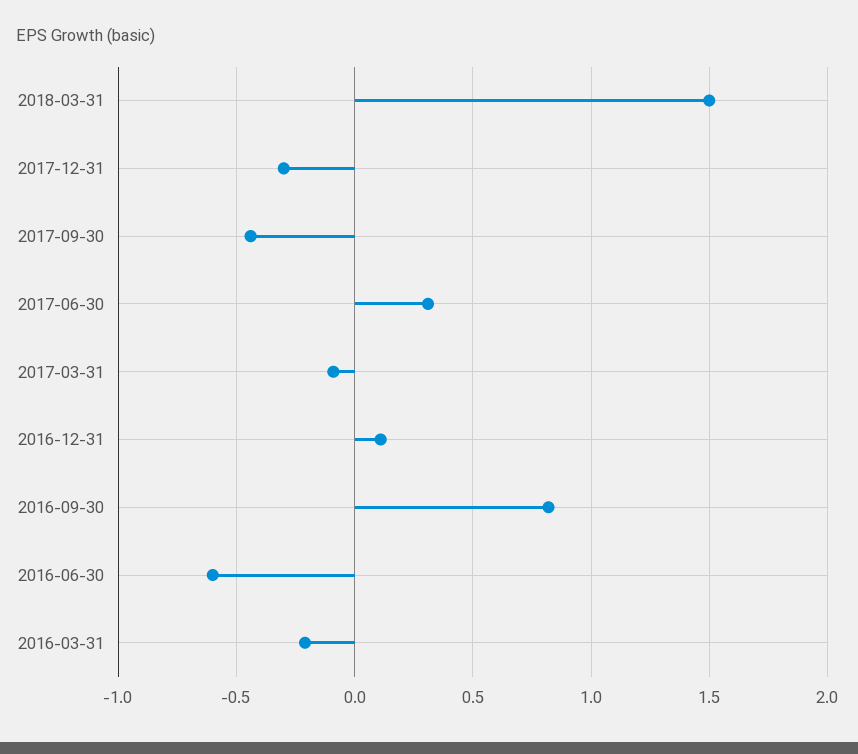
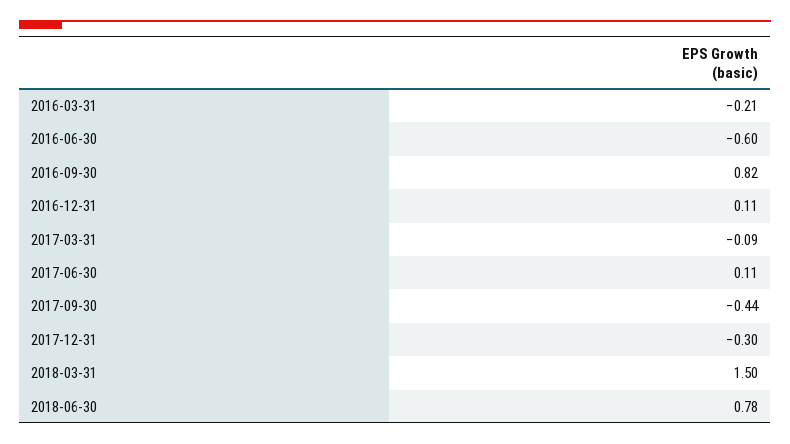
2017-06-30: 0.3 -> 0.11
2018-06-30: none -> 0.78

